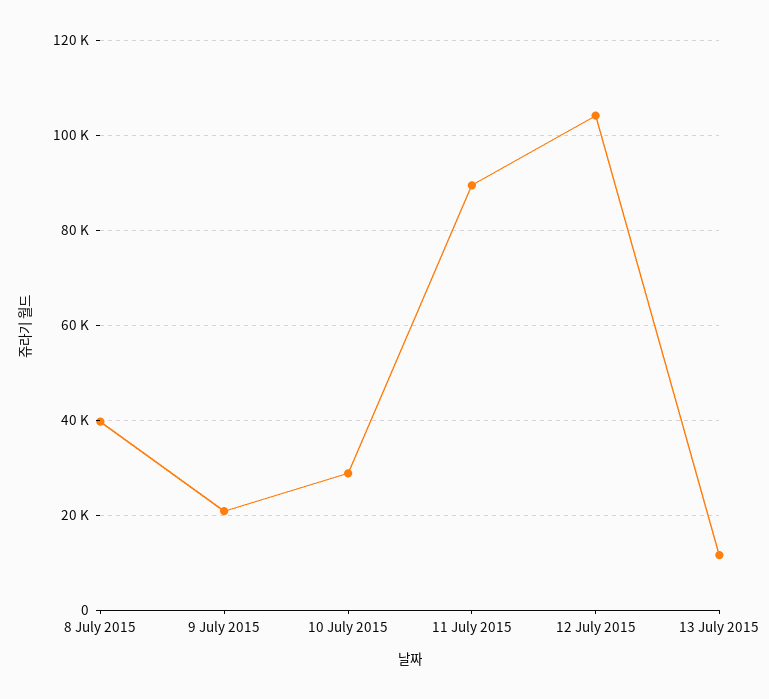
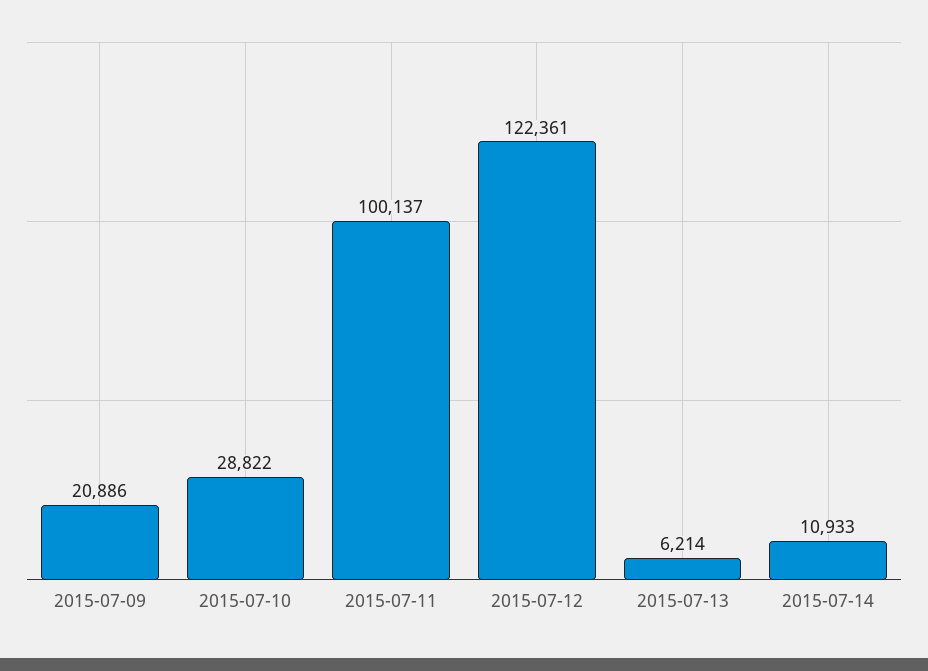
8 July 2015: 40000 -> none
11 July 2015: 90000 -> 100137
12 July 2015: 104000 -> 122361
13 July 2015: 12000 -> 6214
2015-07-14: none -> 10933

